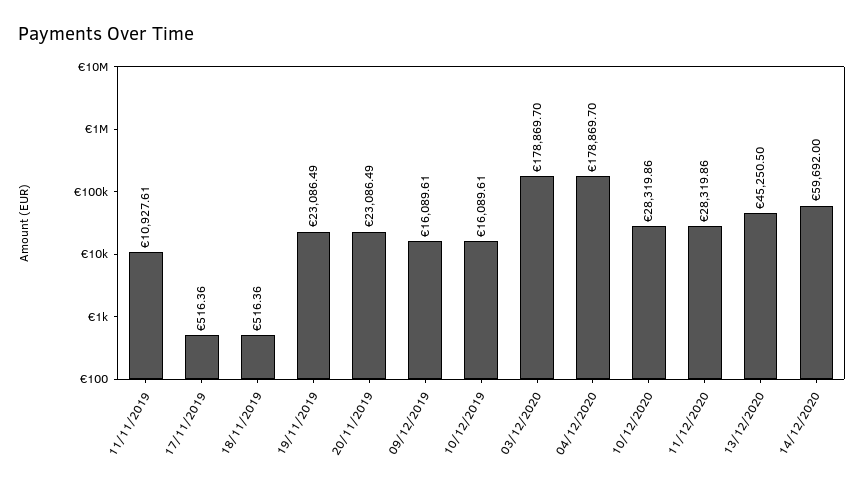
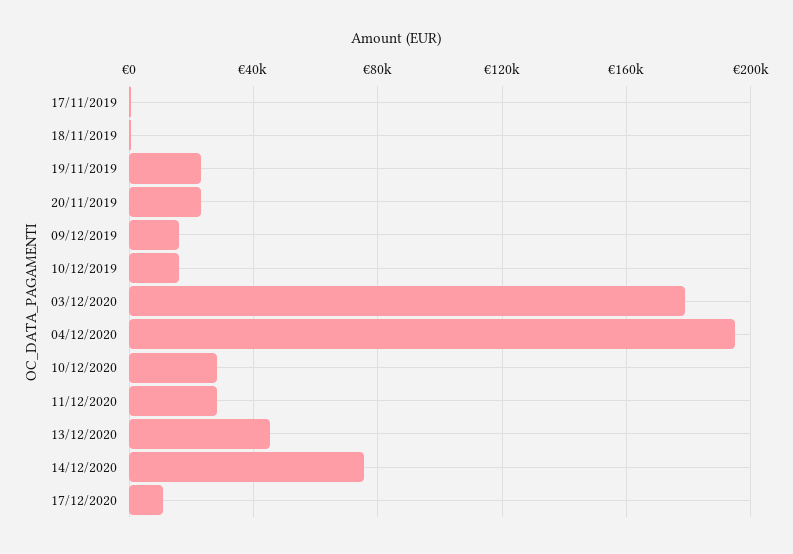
11/11/2019: 10927.61 -> none
04/12/2020: 178869.7 -> 195000
14/12/2020: 59692 -> 75000
17/12/2020: none -> 10000

